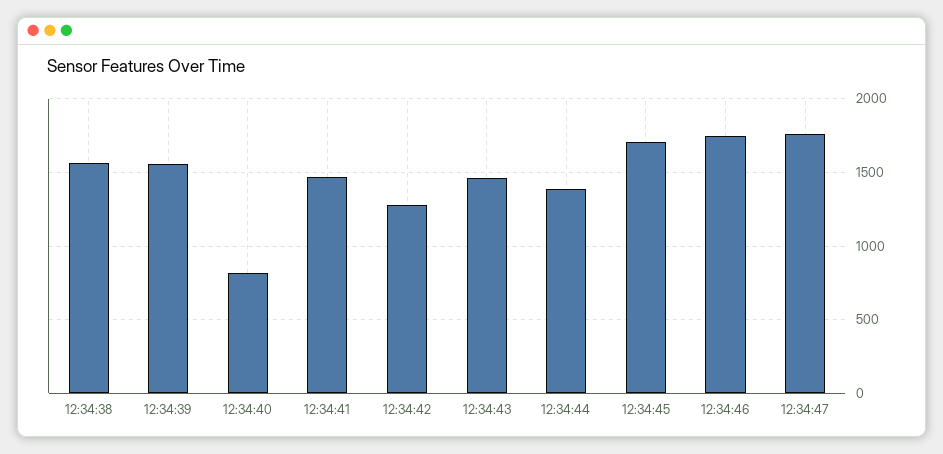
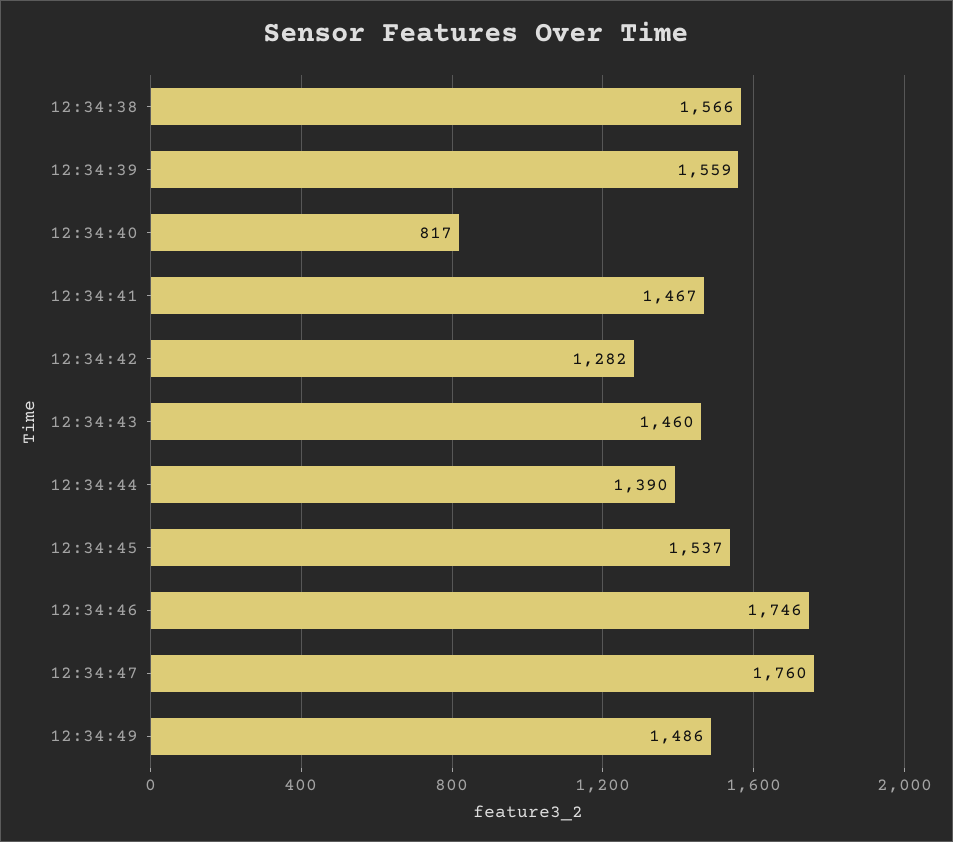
12:34:45: 1700 -> 1537
12:34:49: none -> 1486

